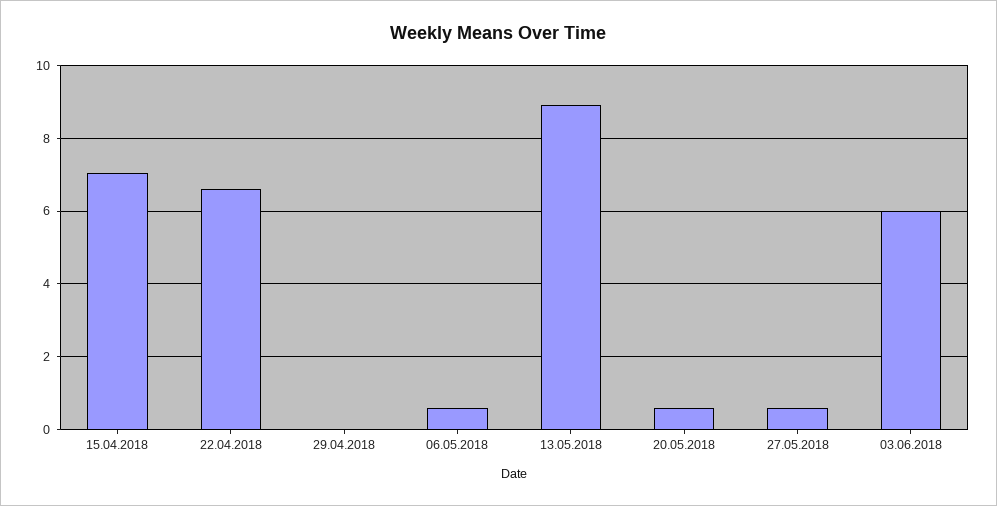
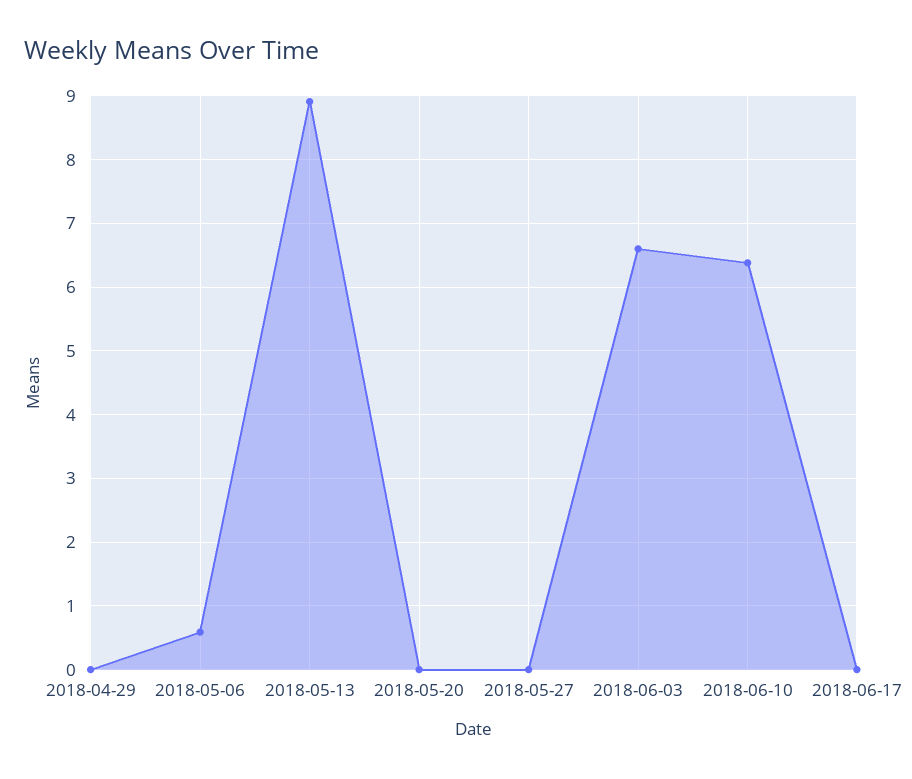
15.04.2018: 7 -> none
22.04.2018: 6.6 -> none
20.05.2018: 0.6 -> 0
27.05.2018: 0.6 -> 0
03.06.2018: 6 -> 6.6
2018-06-10: none -> 6.4
2018-06-17: none -> 0

